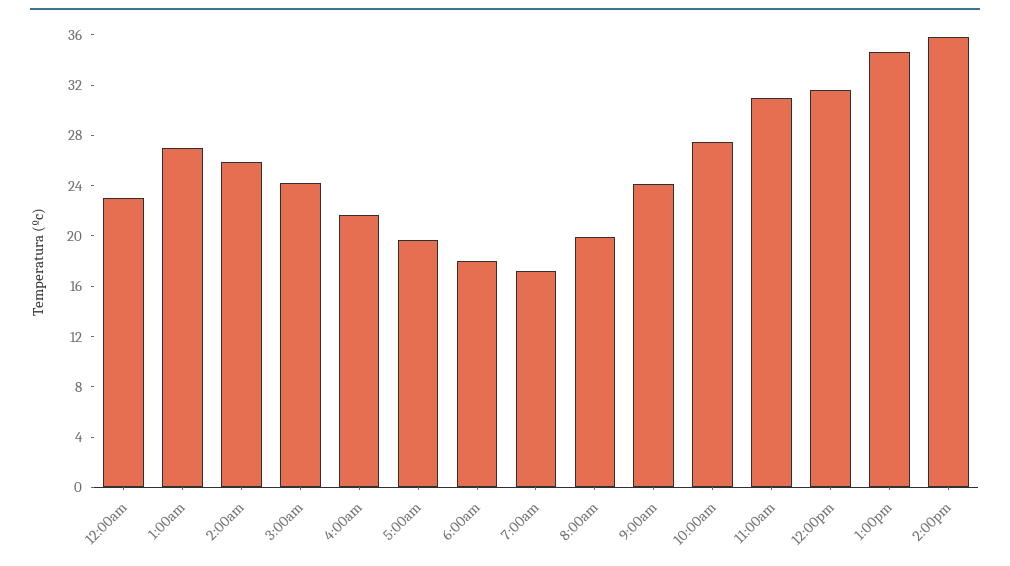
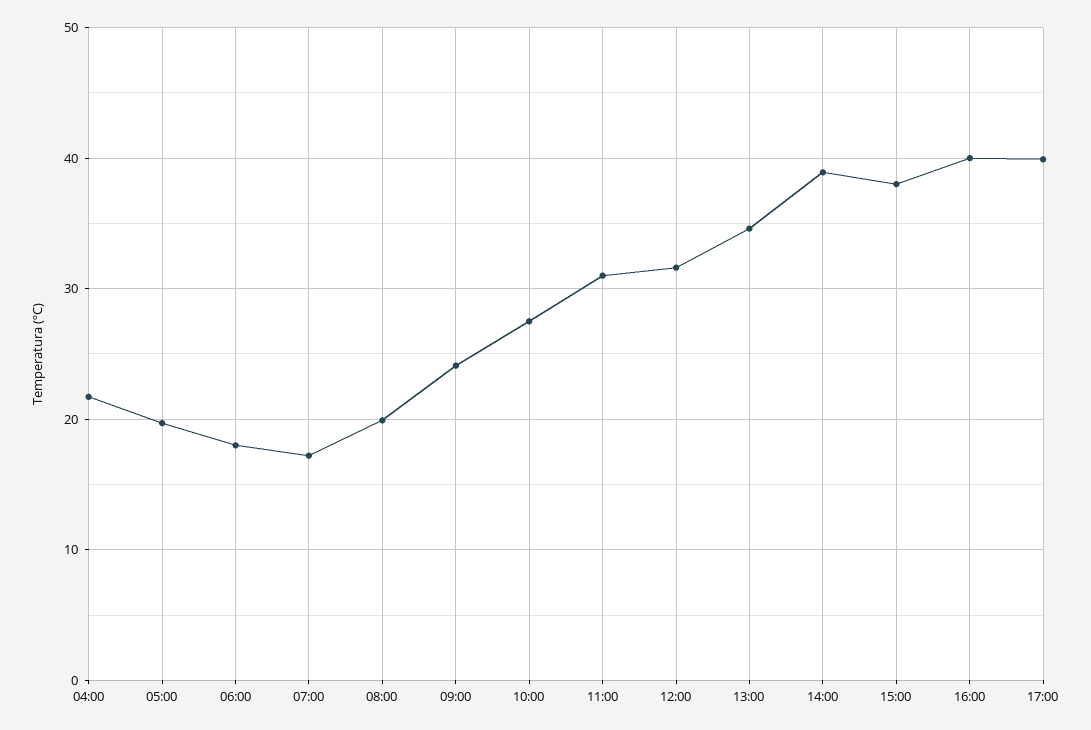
12:00am: 23 -> none
1:00am: 27 -> none
2:00am: 26 -> none
3:00am: 24 -> none
2:00pm: 36 -> 39
15:00: none -> 38
16:00: none -> 40
17:00: none -> 40

